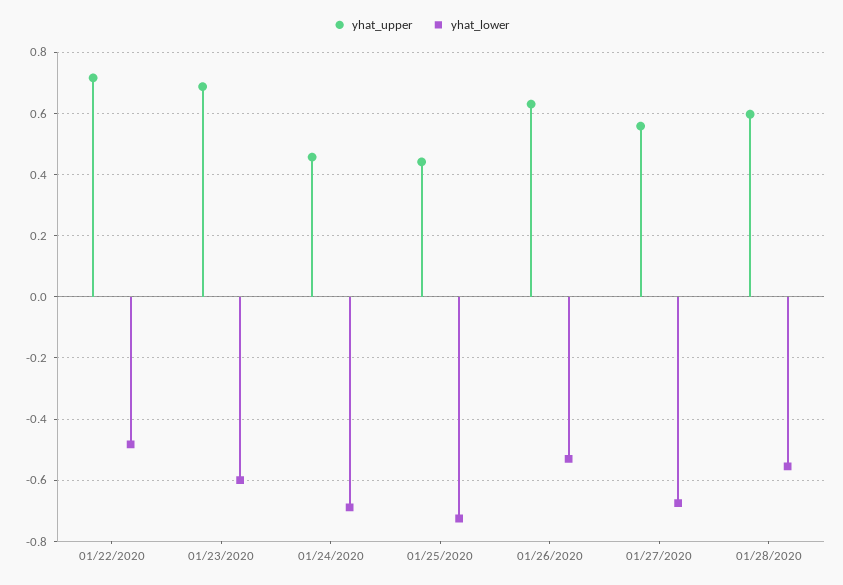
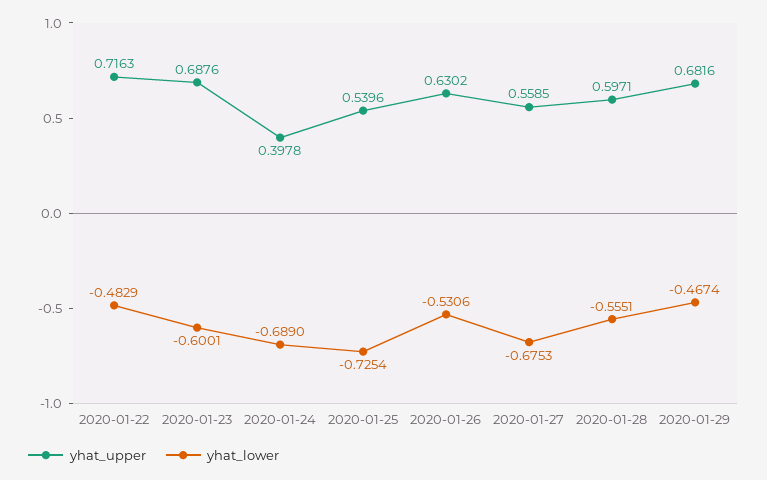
yhat_upper, 01/24/2020: 0.46 -> 0.3978
yhat_upper, 01/25/2020: 0.44 -> 0.5396
yhat_upper, 2020-01-29: none -> 0.6816
yhat_lower, 2020-01-29: none -> -0.4674

